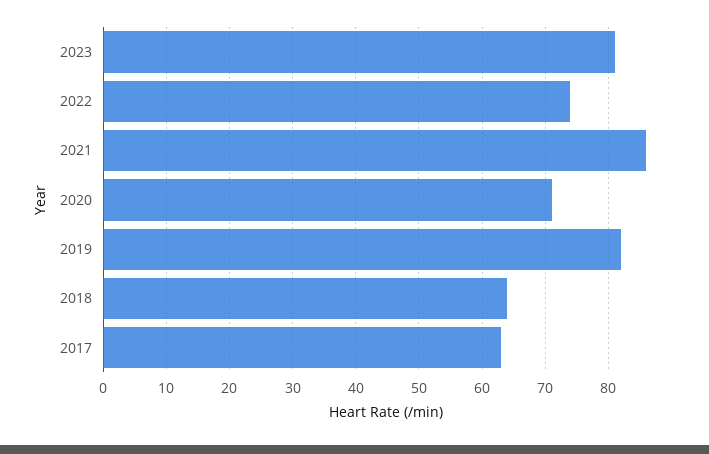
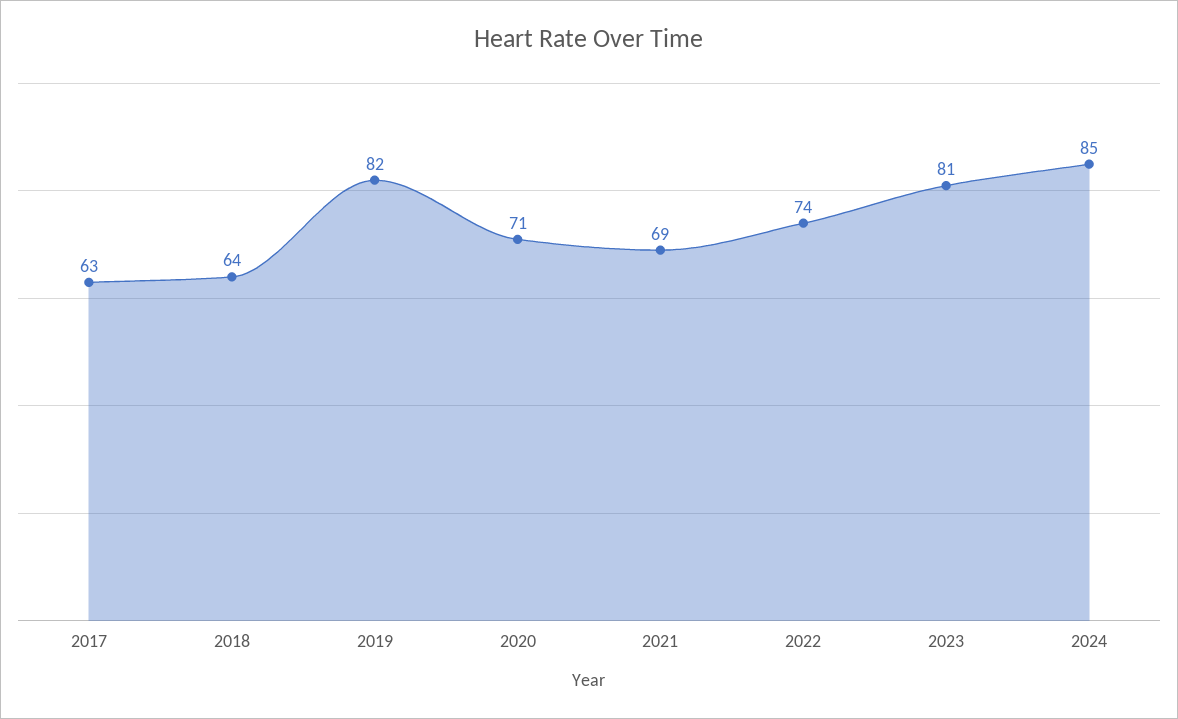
2021: 86 -> 69
2024: none -> 85

